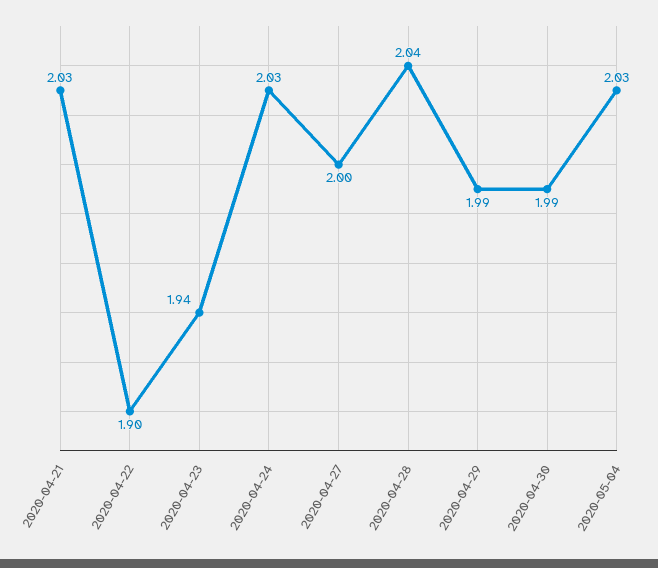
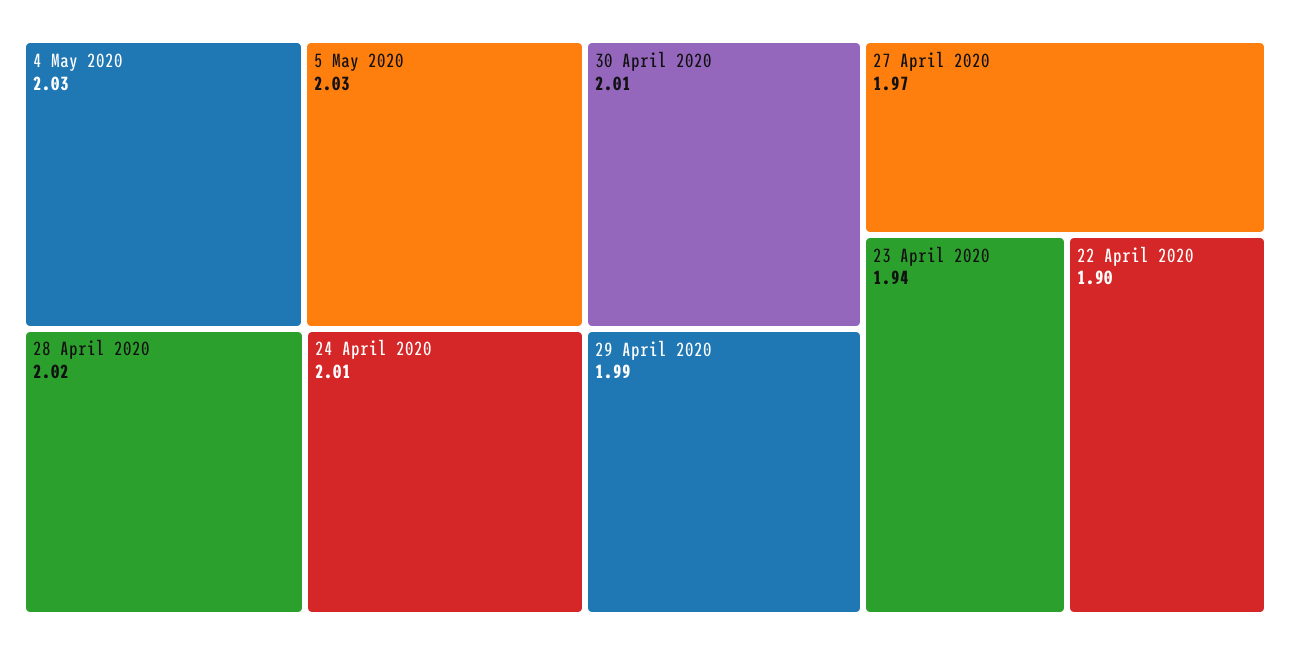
2020-04-21: 2.03 -> none
2020-04-24: 2.03 -> 2.01
2020-04-27: 2 -> 1.97
2020-04-28: 2.04 -> 2.02
2020-04-30: 1.99 -> 2.01
5 May 2020: none -> 2.03

